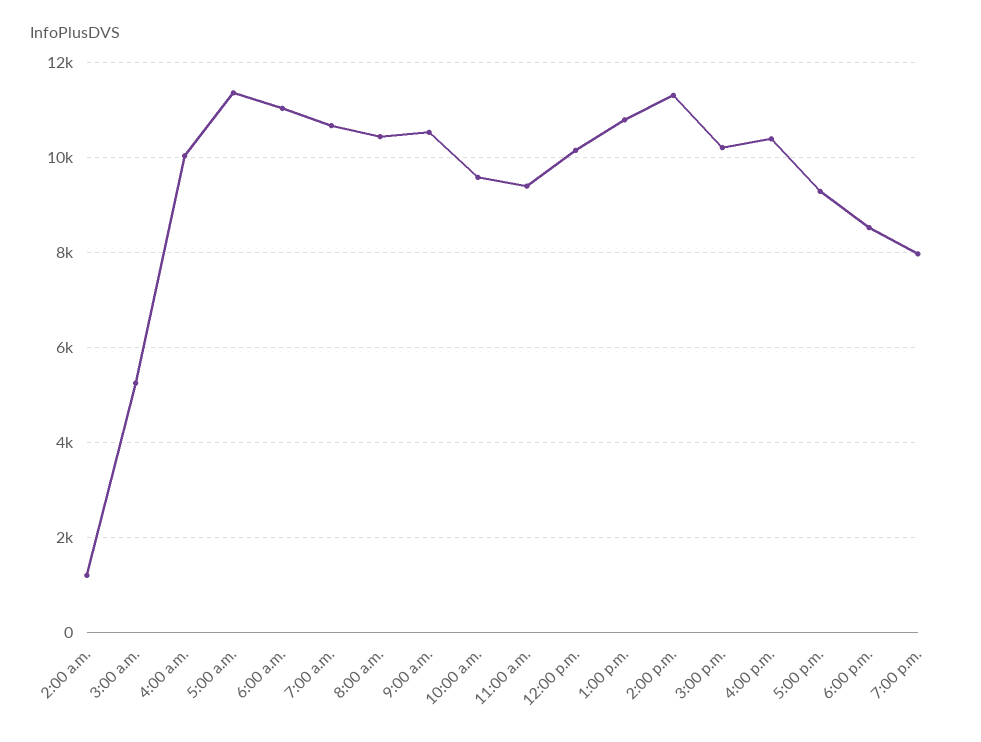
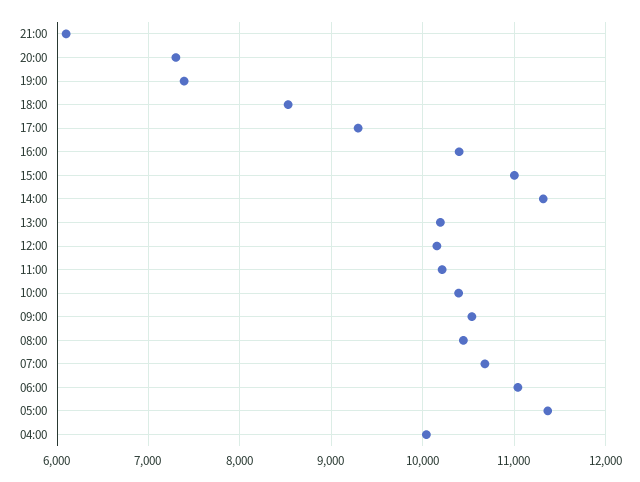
2:00 a.m.: 1200 -> none
3:00 a.m.: 5200 -> none
10:00 a.m.: 9600 -> 10400
11:00 a.m.: 9400 -> 10200
1:00 p.m.: 10800 -> 10200
3:00 p.m.: 10200 -> 11000
7:00 p.m.: 8000 -> 7400
21:00: none -> 6100
20:00: none -> 7300

